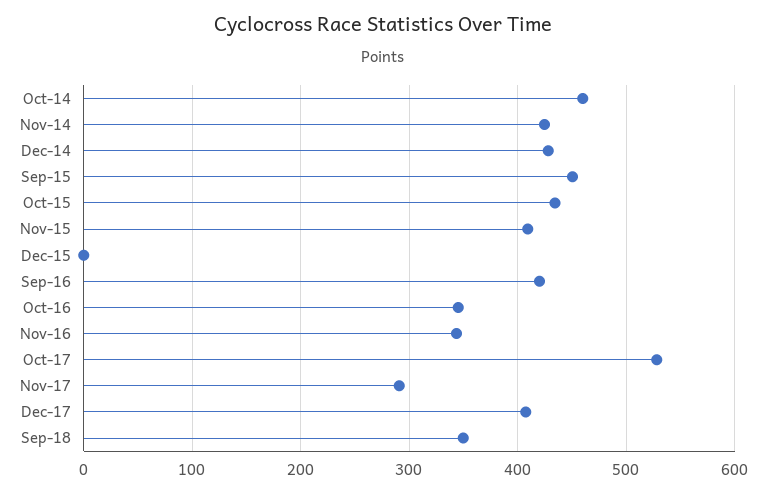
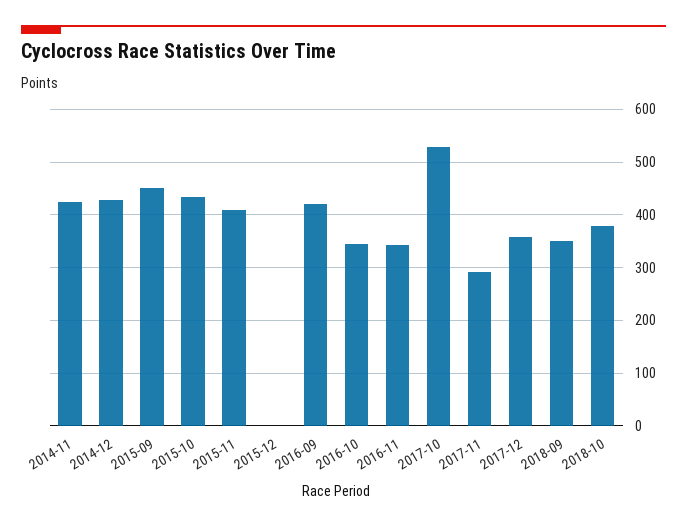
Oct-14: 460 -> none
Dec-17: 410 -> 360
2018-10: none -> 380

